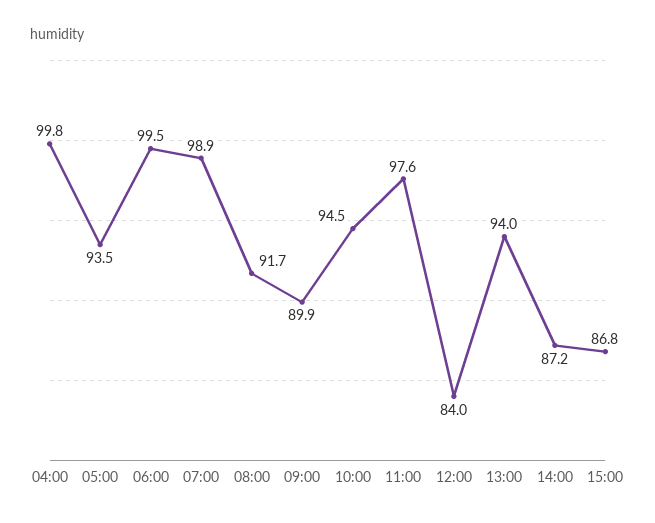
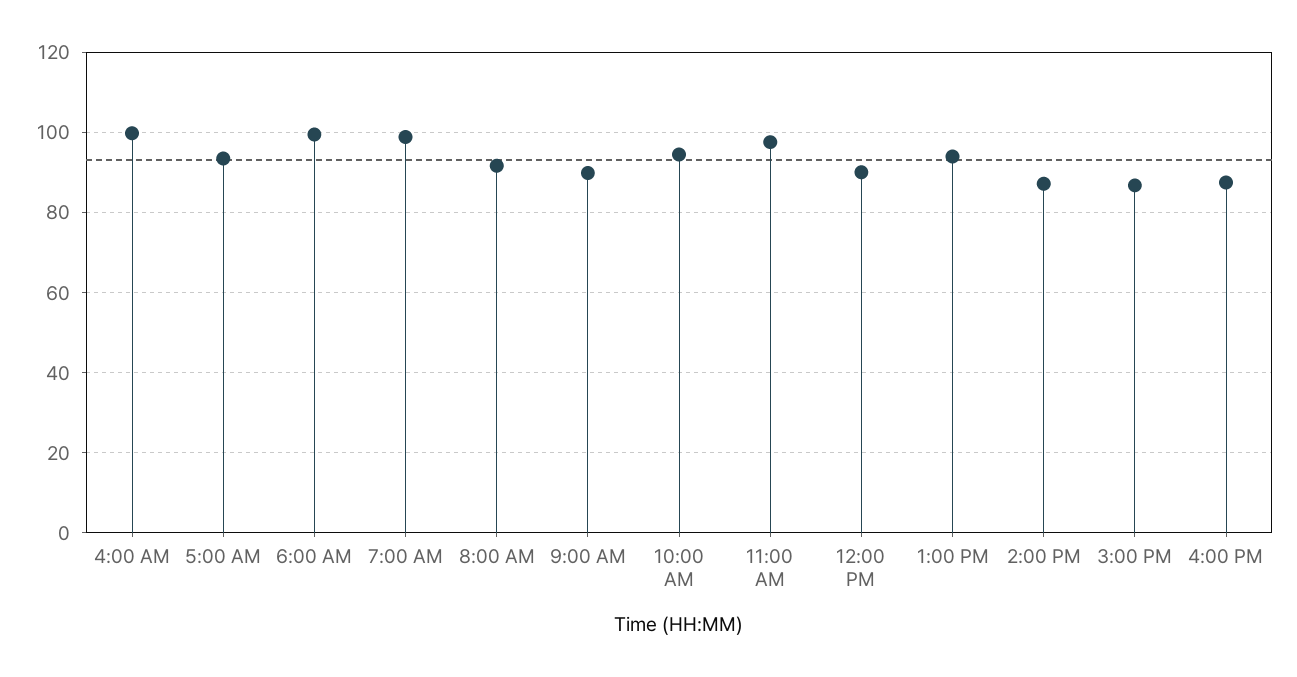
12:00: 84 -> 90
4:00 PM: none -> 88

